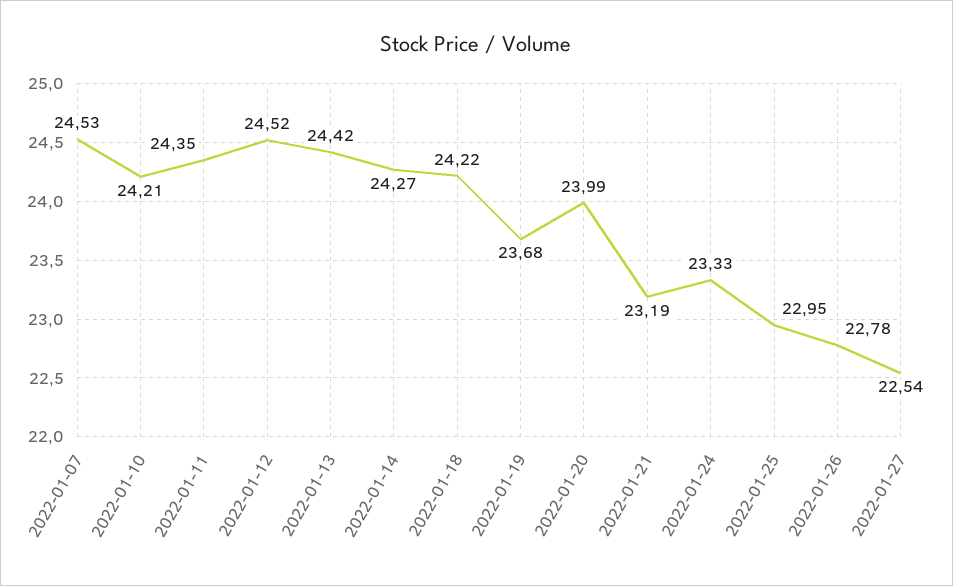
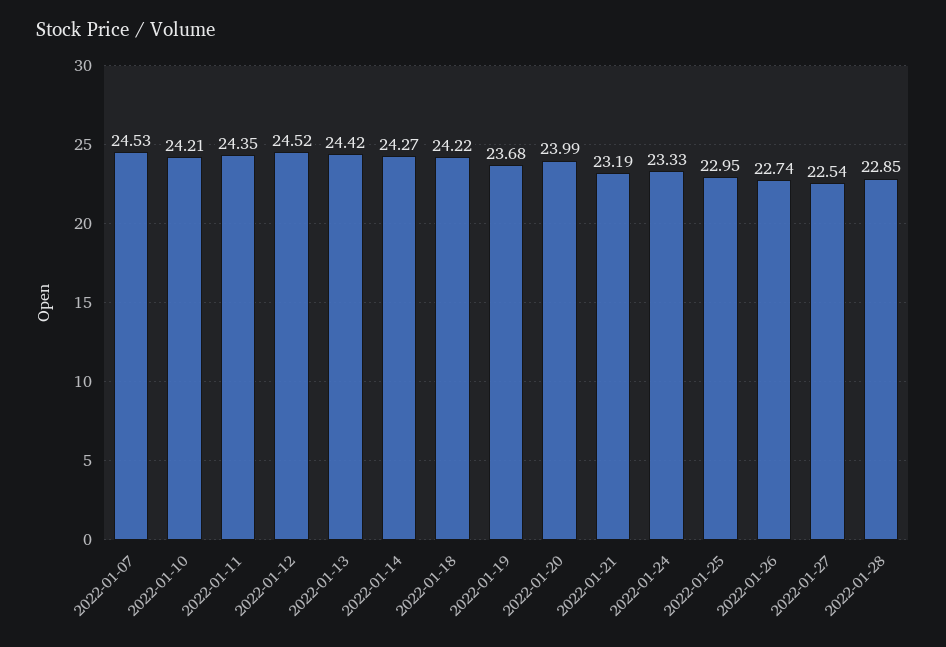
2022-01-26: 22.78 -> 22.74
2022-01-28: none -> 22.85

